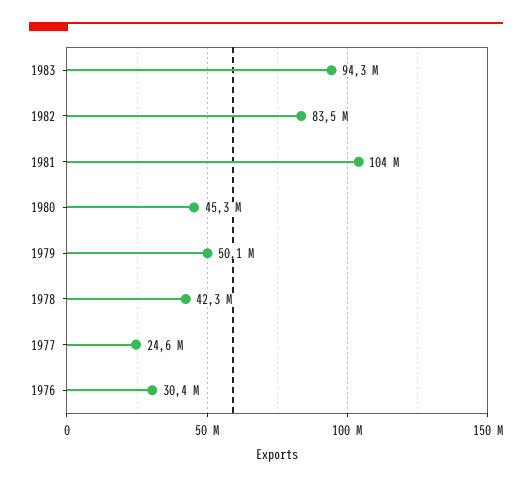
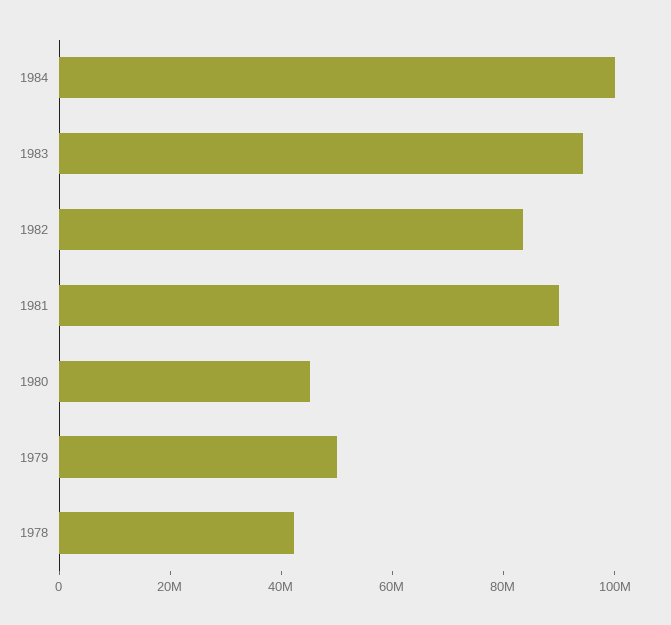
1981: 104000000 -> 90000000
1977: 24600000 -> none
1976: 30400000 -> none
1984: none -> 100000000

